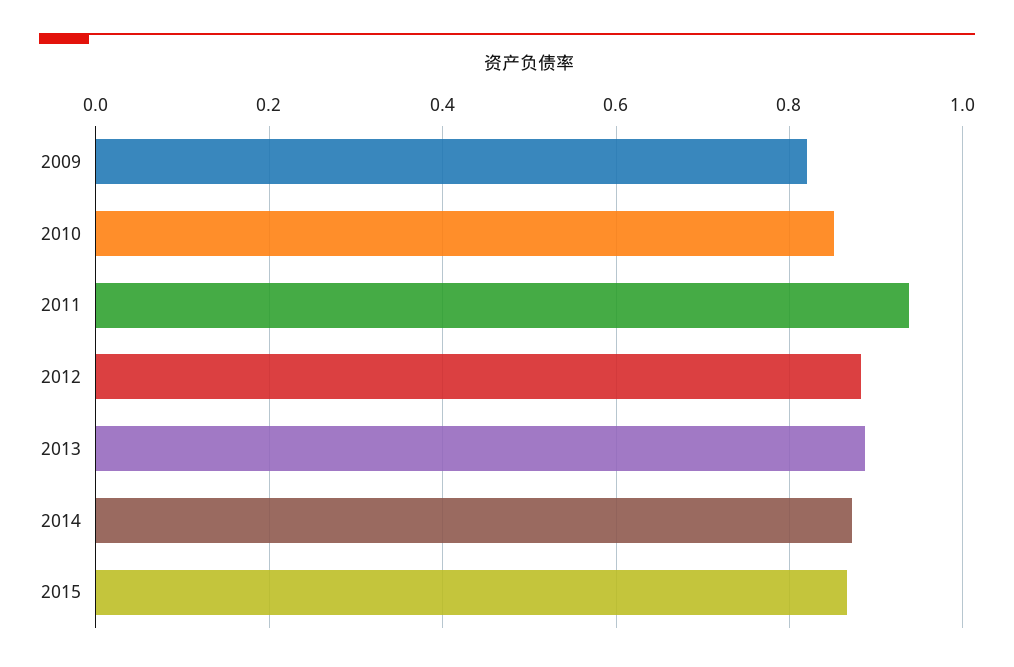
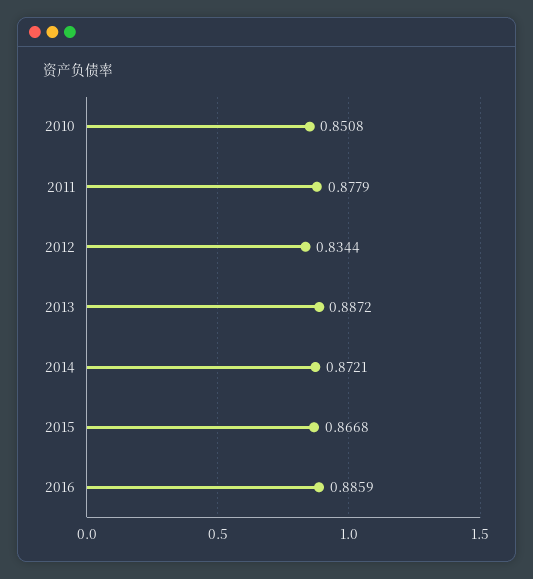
2009: 0.82 -> none
2011: 0.94 -> 0.8779
2012: 0.88 -> 0.8344
2016: none -> 0.8859

